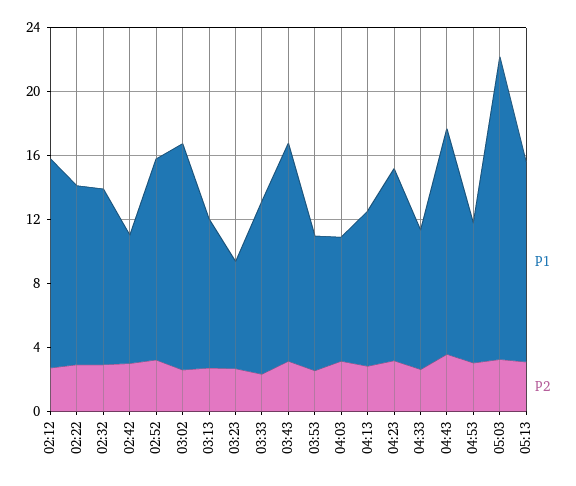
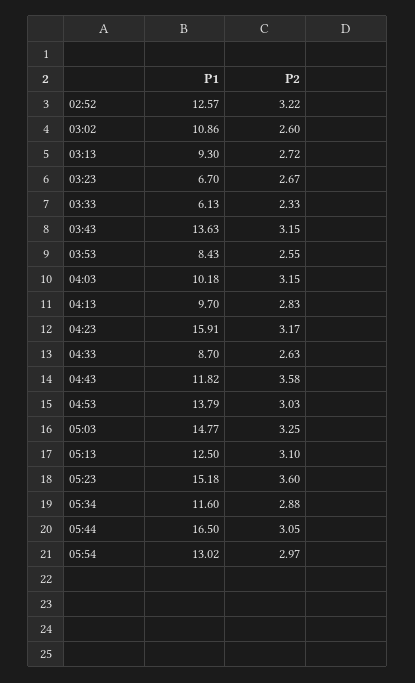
P1, 02:12: 13 -> none
P2, 02:12: 3 -> none
P1, 02:22: 11 -> none
P2, 02:22: 3 -> none
P1, 02:32: 11 -> none
P2, 02:32: 3 -> none
P1, 02:42: 8 -> none
P2, 02:42: 3 -> none
P1, 03:02: 14 -> 10.86
P1, 03:33: 11 -> 6.13
P1, 04:03: 8 -> 10.18
P1, 04:23: 12 -> 15.91
P1, 04:43: 14 -> 11.82
P1, 04:53: 9 -> 13.79
P1, 05:03: 19 -> 14.77
P1, 05:23: none -> 15.18
P2, 05:23: none -> 3.6
P1, 05:34: none -> 11.6
P2, 05:34: none -> 2.88
P1, 05:44: none -> 16.5
P2, 05:44: none -> 3.05
P1, 05:54: none -> 13.02
P2, 05:54: none -> 2.97

